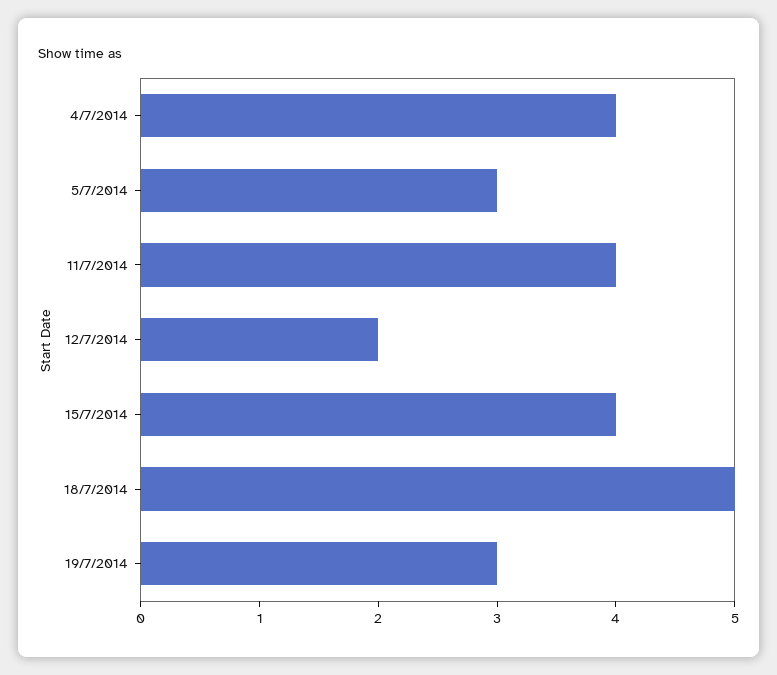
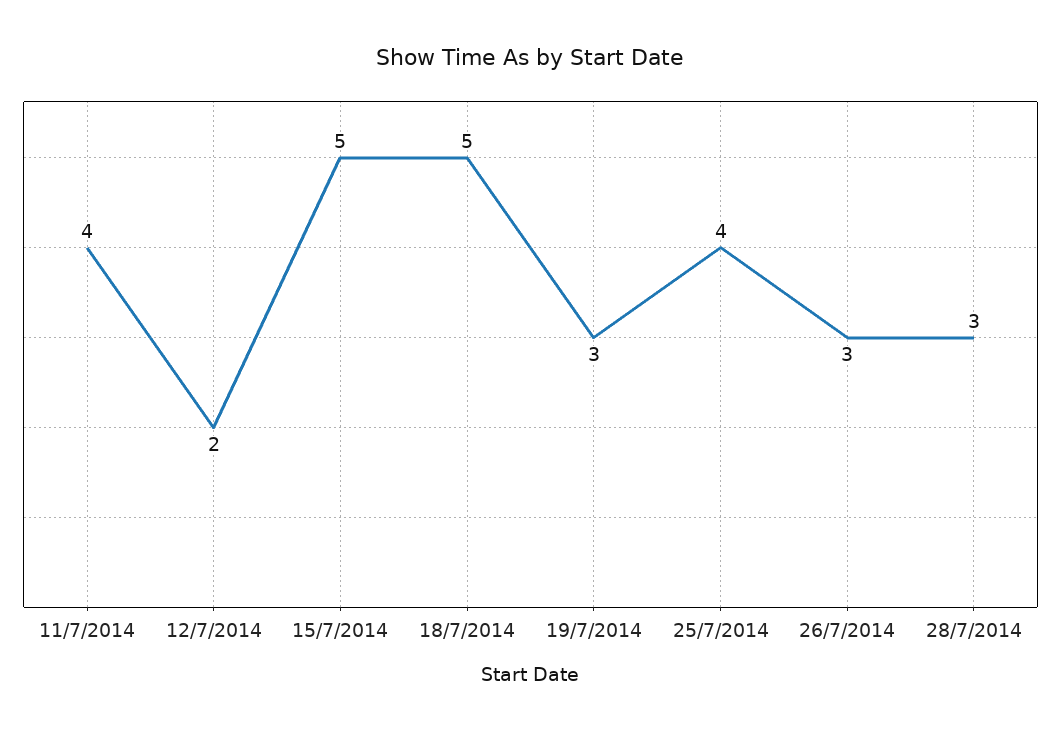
4/7/2014: 4 -> none
5/7/2014: 3 -> none
15/7/2014: 4 -> 5
25/7/2014: none -> 4
26/7/2014: none -> 3
28/7/2014: none -> 3

